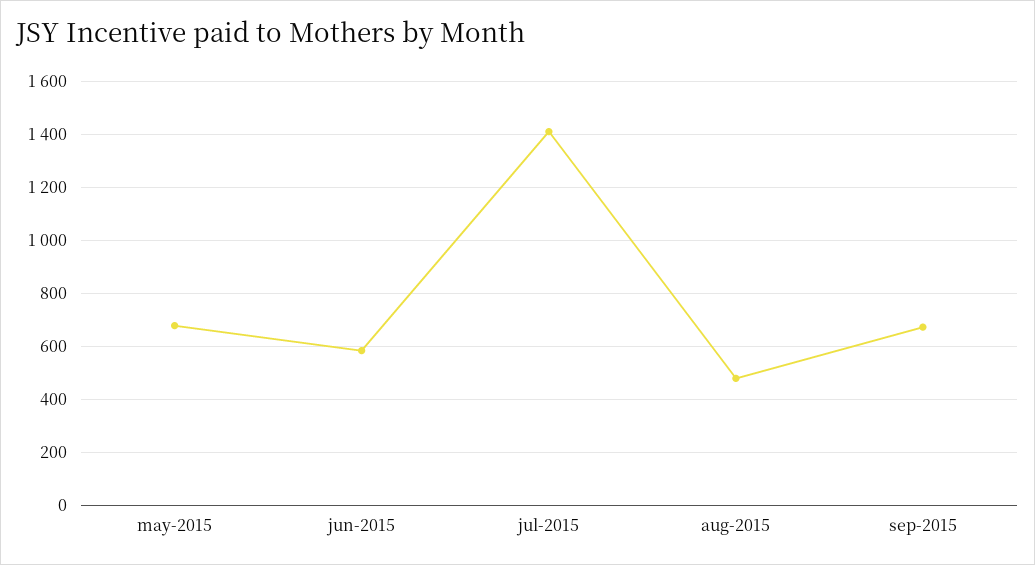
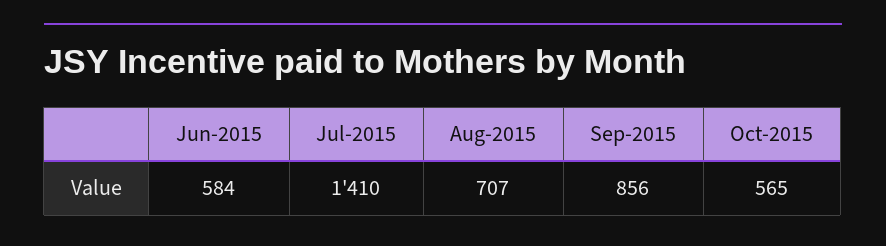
may-2015: 675 -> none
aug-2015: 475 -> 707
sep-2015: 675 -> 856
Oct-2015: none -> 565

